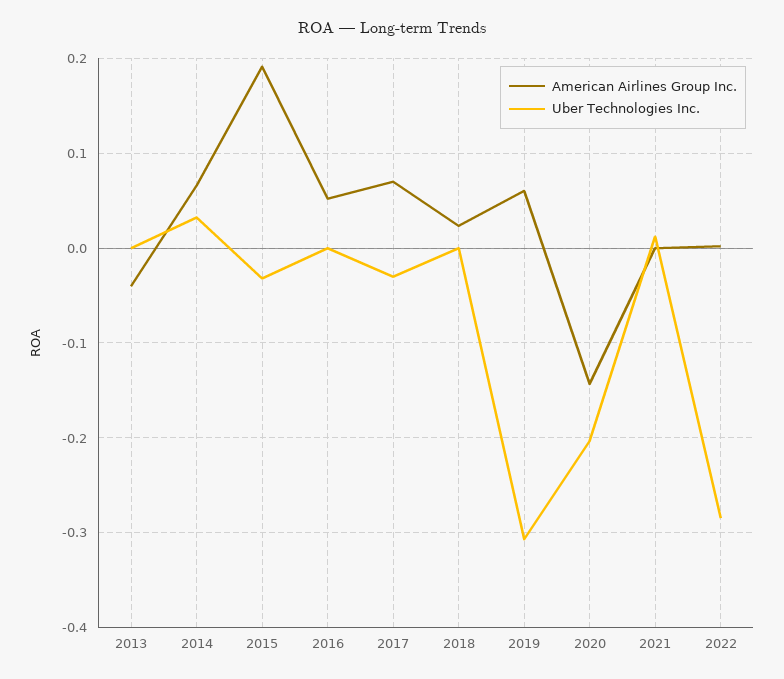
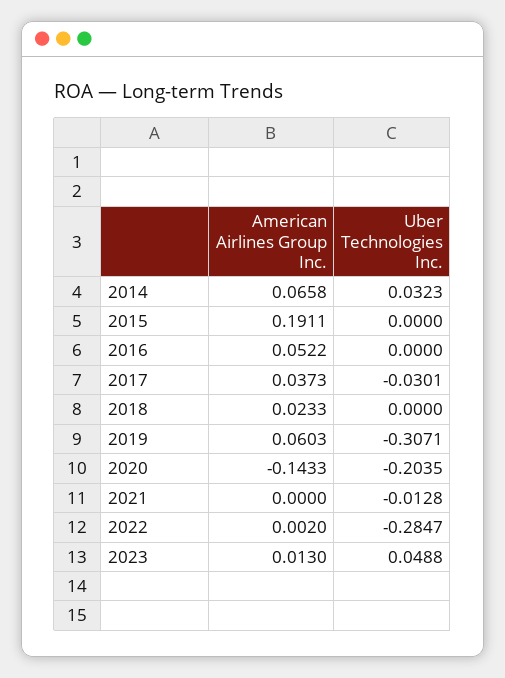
American Airlines Group Inc., 2013: -0.04 -> none
Uber Technologies Inc., 2013: 0 -> none
Uber Technologies Inc., 2015: -0.03 -> 0
American Airlines Group Inc., 2017: 0.07 -> 0.0373
Uber Technologies Inc., 2021: 0.01 -> -0.0128
American Airlines Group Inc., 2023: none -> 0.013
Uber Technologies Inc., 2023: none -> 0.0488

